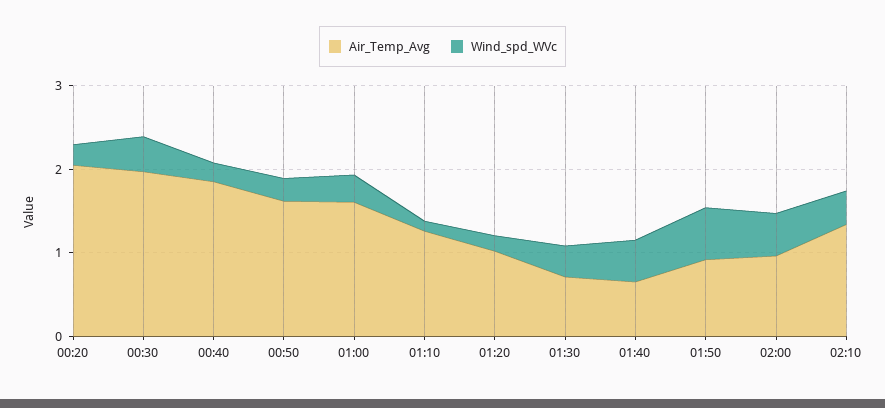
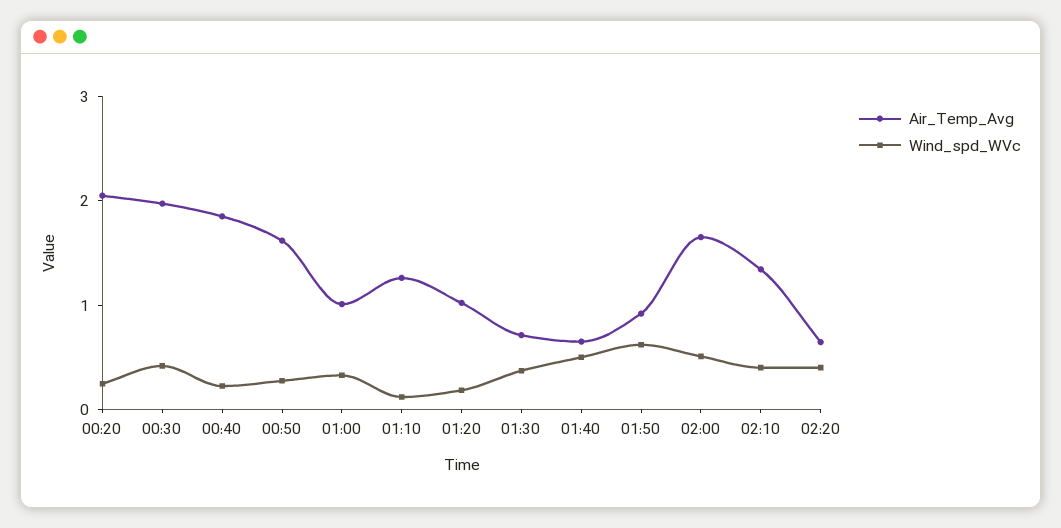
Air_Temp_Avg, 01:00: 1.6 -> 1
Air_Temp_Avg, 02:00: 1 -> 1.6
Air_Temp_Avg, 02:20: none -> 0.6
Wind_spd_WVc, 02:20: none -> 0.4

